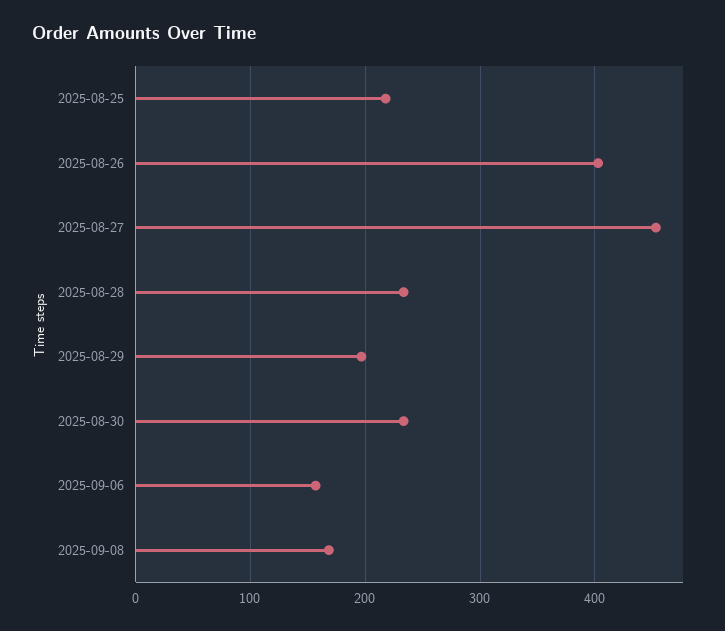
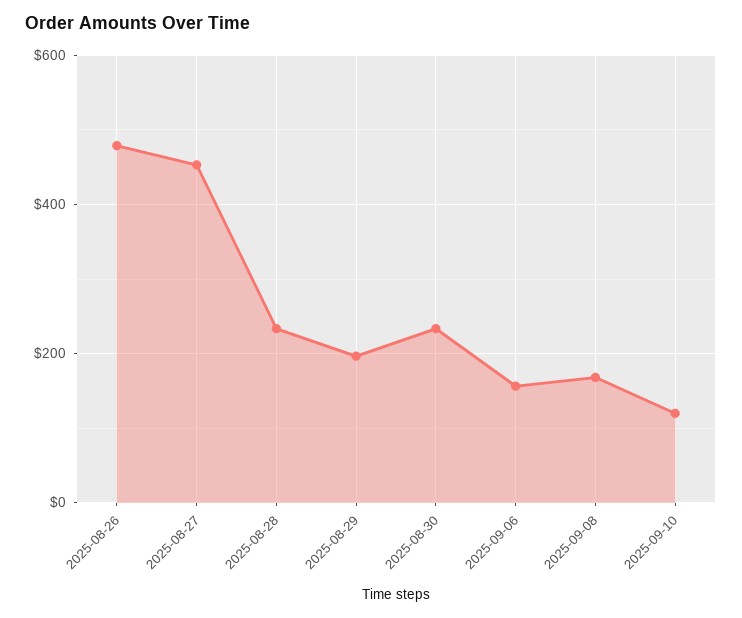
2025-08-25: 220 -> none
2025-08-26: 400 -> 480
2025-09-10: none -> 120

